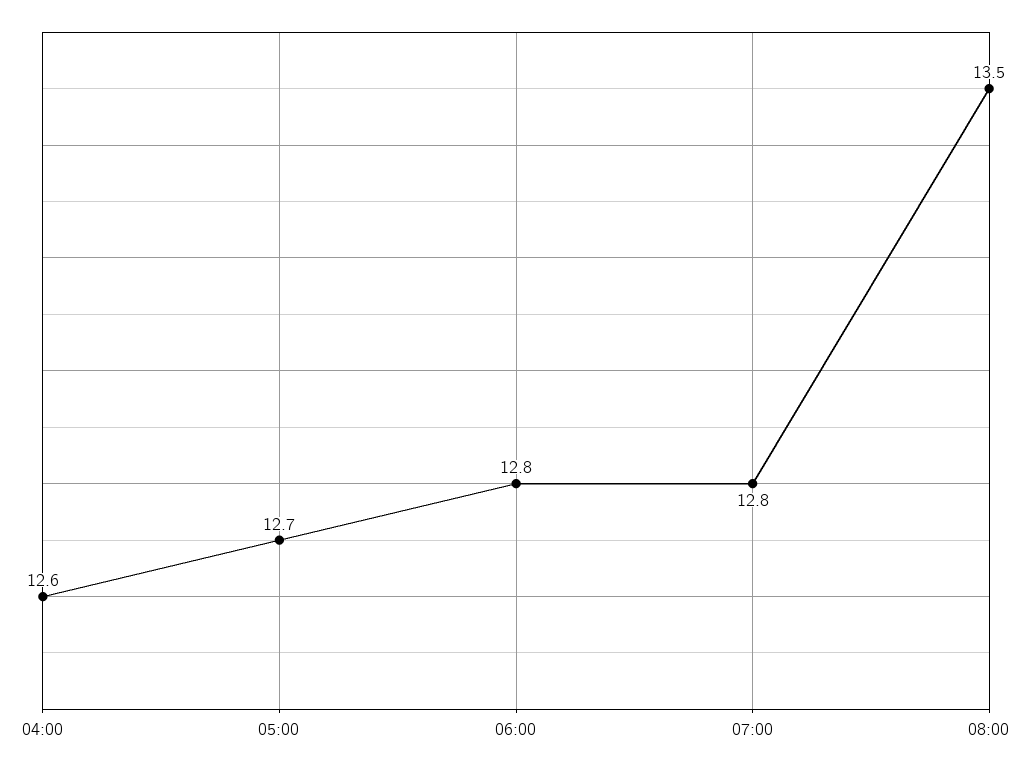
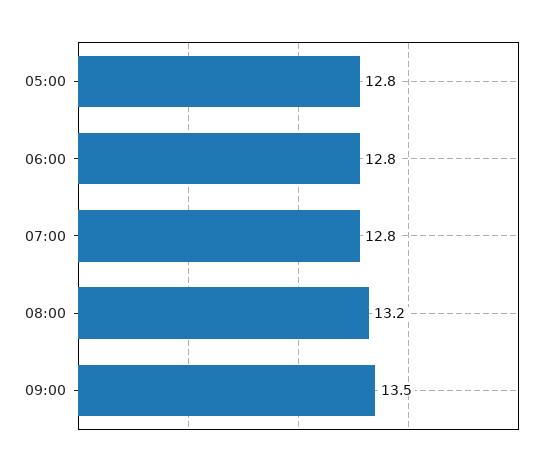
04:00: 12.6 -> none
05:00: 12.7 -> 12.8
08:00: 13.5 -> 13.2
09:00: none -> 13.5

